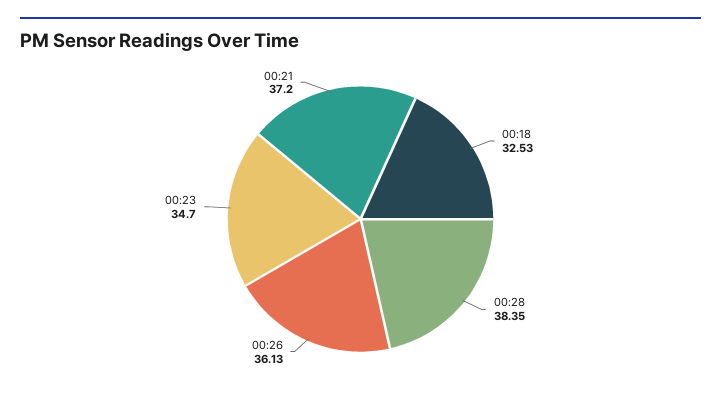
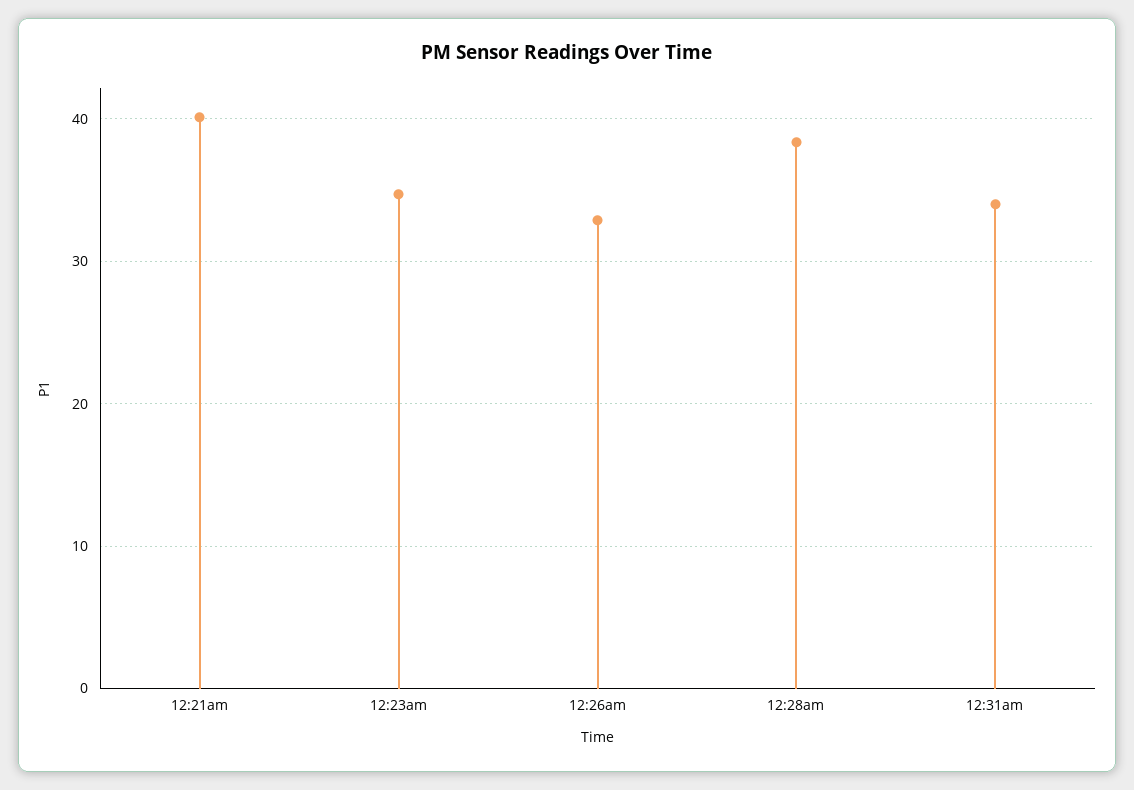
00:18: 32.53 -> none
00:26: 36.13 -> 33
00:21: 37.2 -> 40
12:31am: none -> 34

